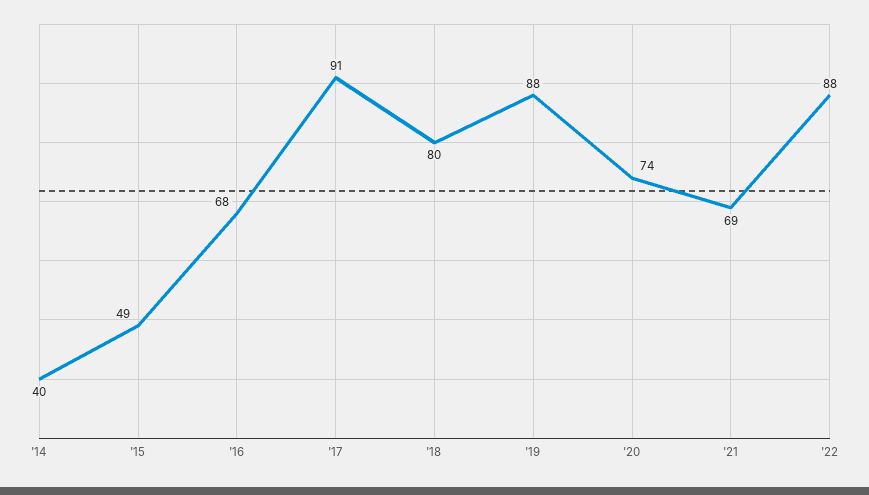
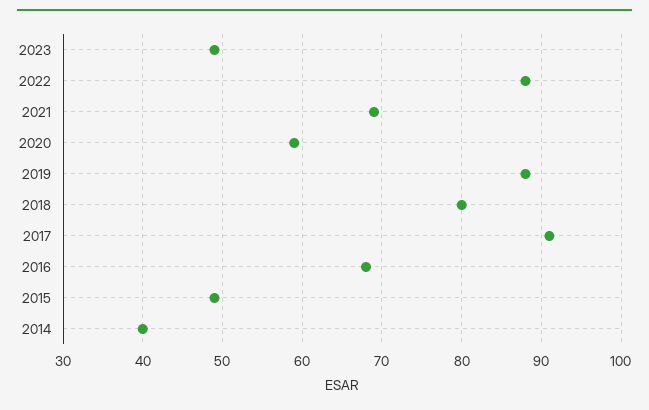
'20: 74 -> 59
2023: none -> 49

